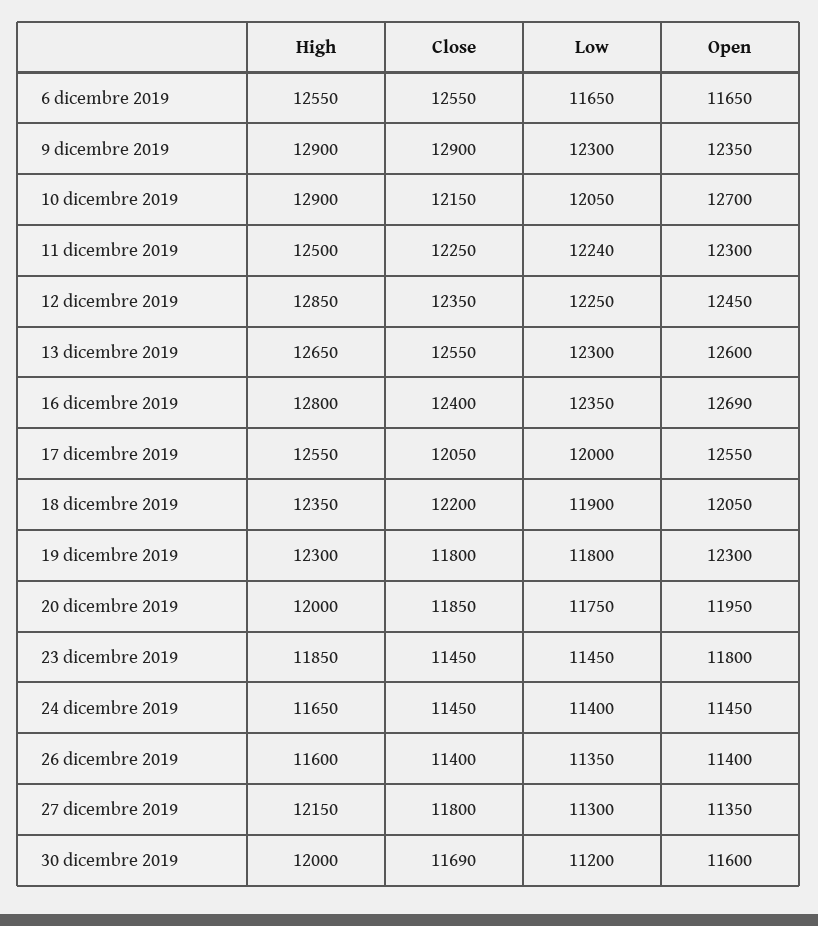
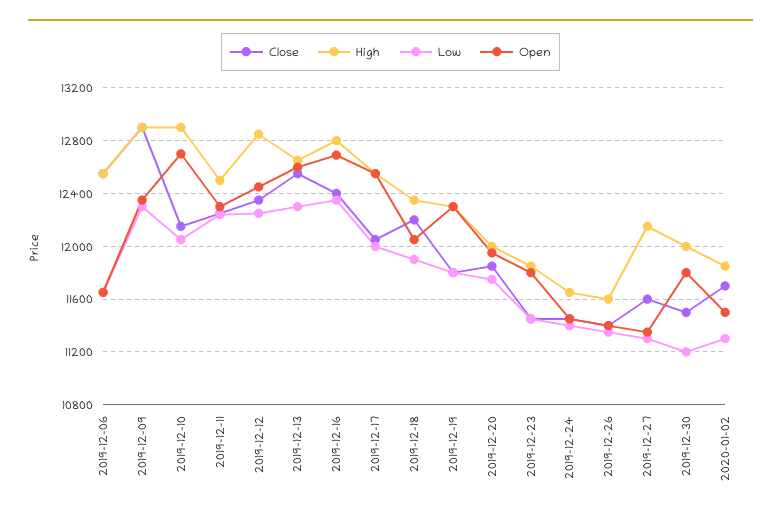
Close, 27 dicembre 2019: 11800 -> 11600
Close, 30 dicembre 2019: 11690 -> 11500
Open, 30 dicembre 2019: 11600 -> 11800
Close, 2020-01-02: none -> 11700
High, 2020-01-02: none -> 11850
Low, 2020-01-02: none -> 11300
Open, 2020-01-02: none -> 11500

